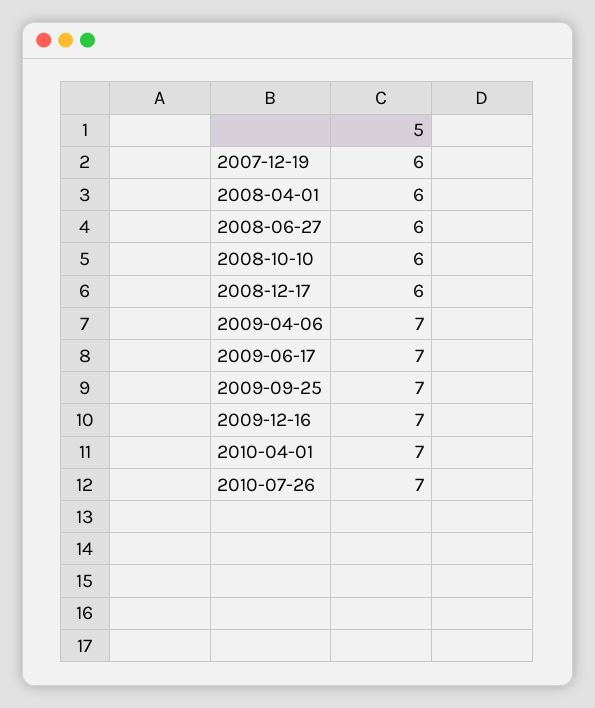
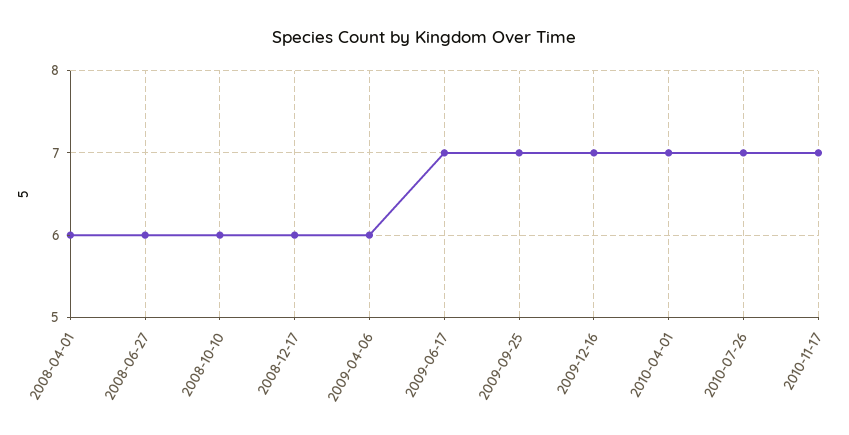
2007-12-19: 6 -> none
2009-04-06: 7 -> 6
2010-11-17: none -> 7

